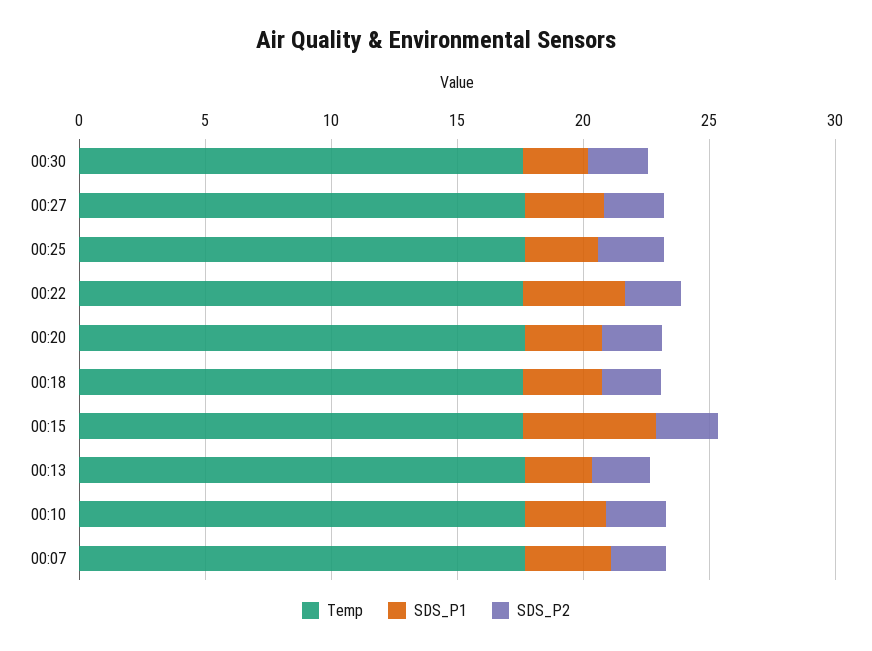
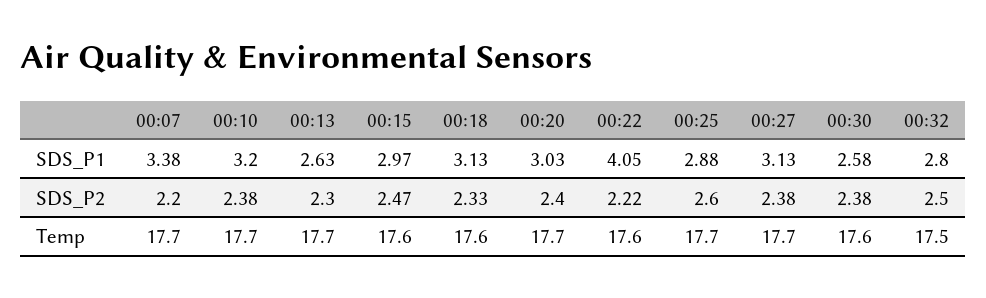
SDS_P1, 00:15: 5 -> 2.97
SDS_P1, 00:32: none -> 2.8
SDS_P2, 00:32: none -> 2.5
Temp, 00:32: none -> 17.5

